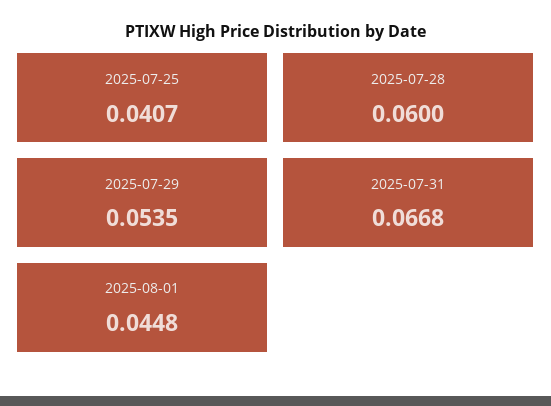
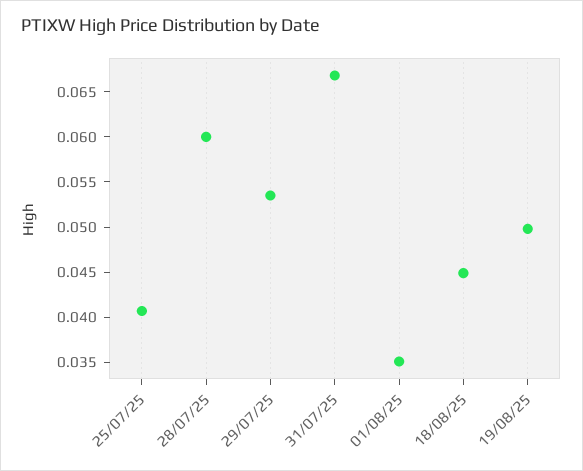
2025-08-01: 0.0448 -> 0.035
18/08/25: none -> 0.045
19/08/25: none -> 0.05

